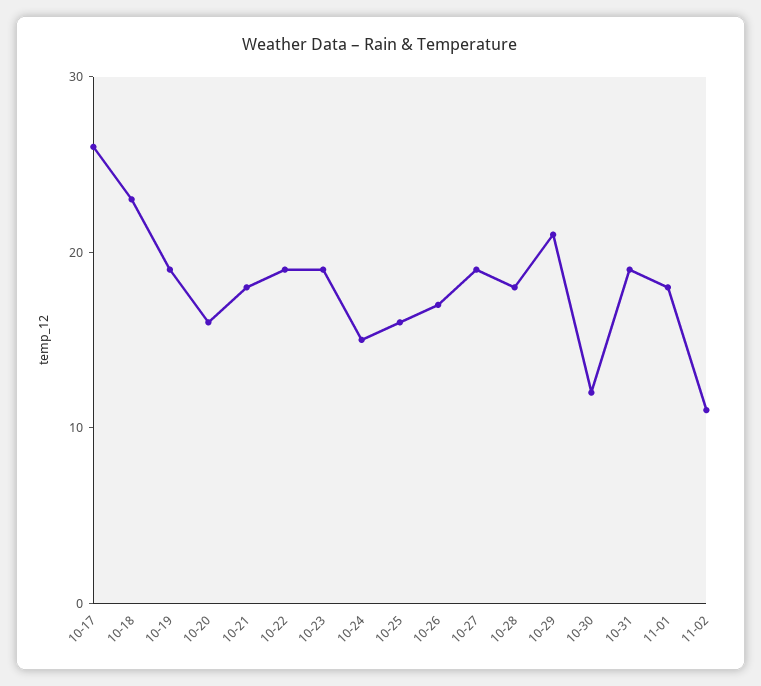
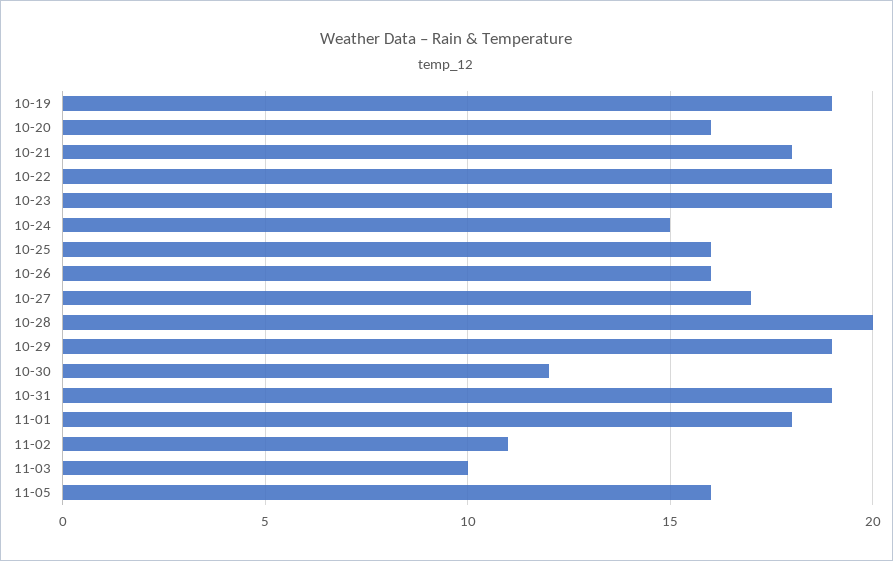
10-17: 26 -> none
10-18: 23 -> none
10-26: 17 -> 16
10-27: 19 -> 17
10-28: 18 -> 20
10-29: 21 -> 19
11-03: none -> 10
11-05: none -> 16

